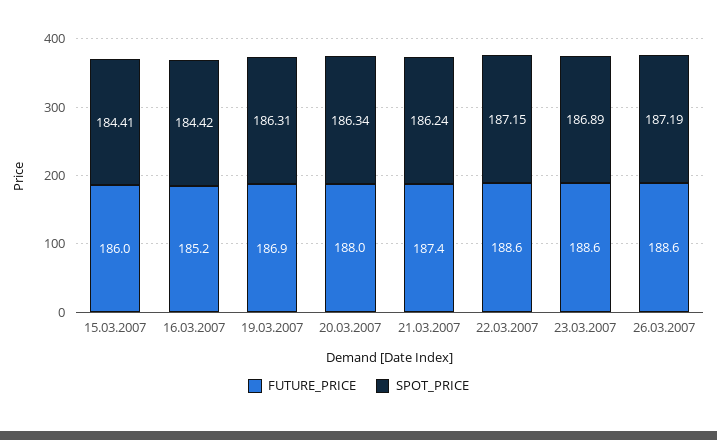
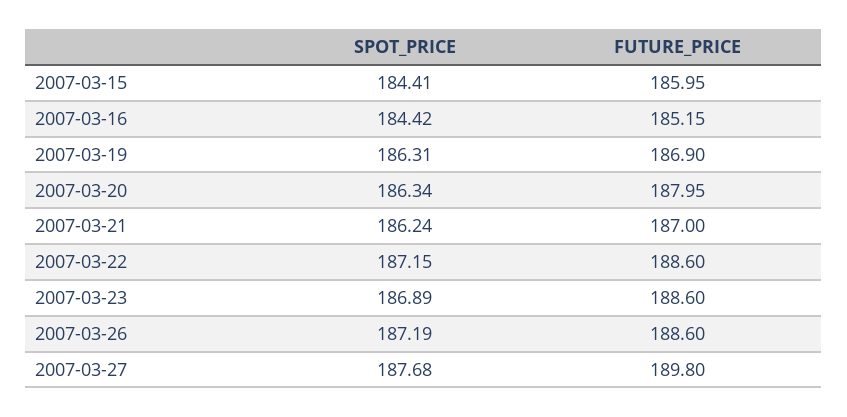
FUTURE_PRICE, 21.03.2007: 187.4 -> 187
SPOT_PRICE, 2007-03-27: none -> 187.68
FUTURE_PRICE, 2007-03-27: none -> 189.8

